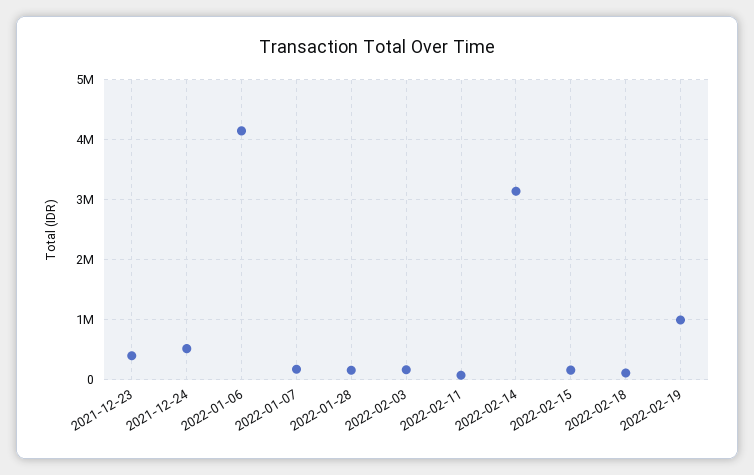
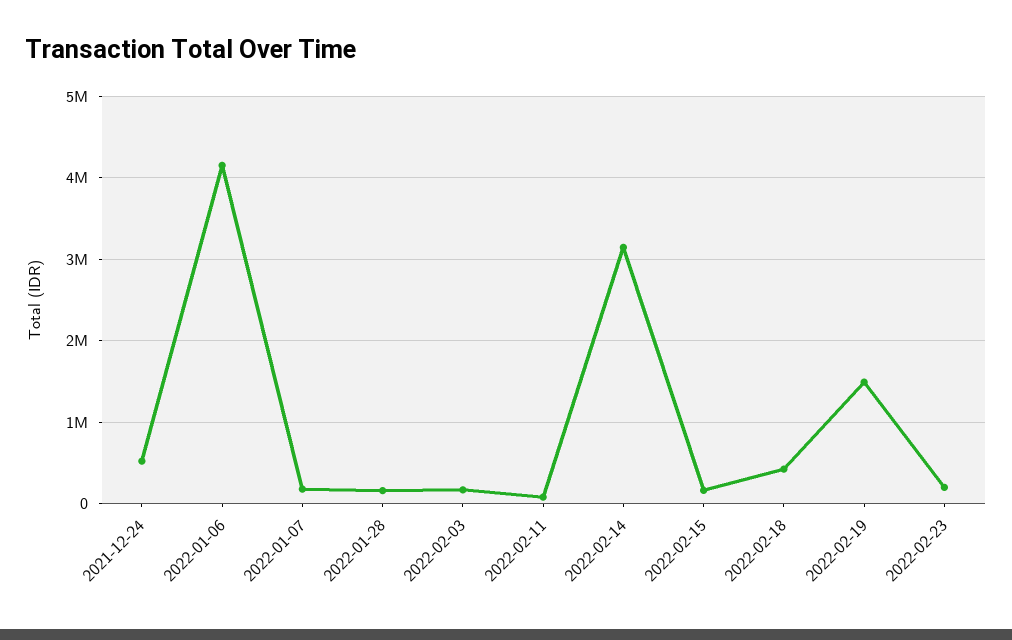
2021-12-23: 400000 -> none
2022-02-18: 100000 -> 400000
2022-02-19: 1000000 -> 1500000
2022-02-23: none -> 200000

